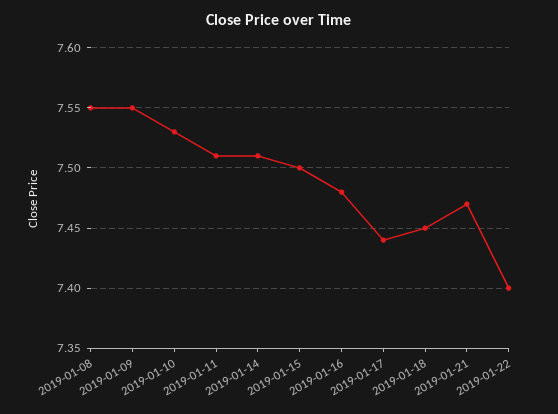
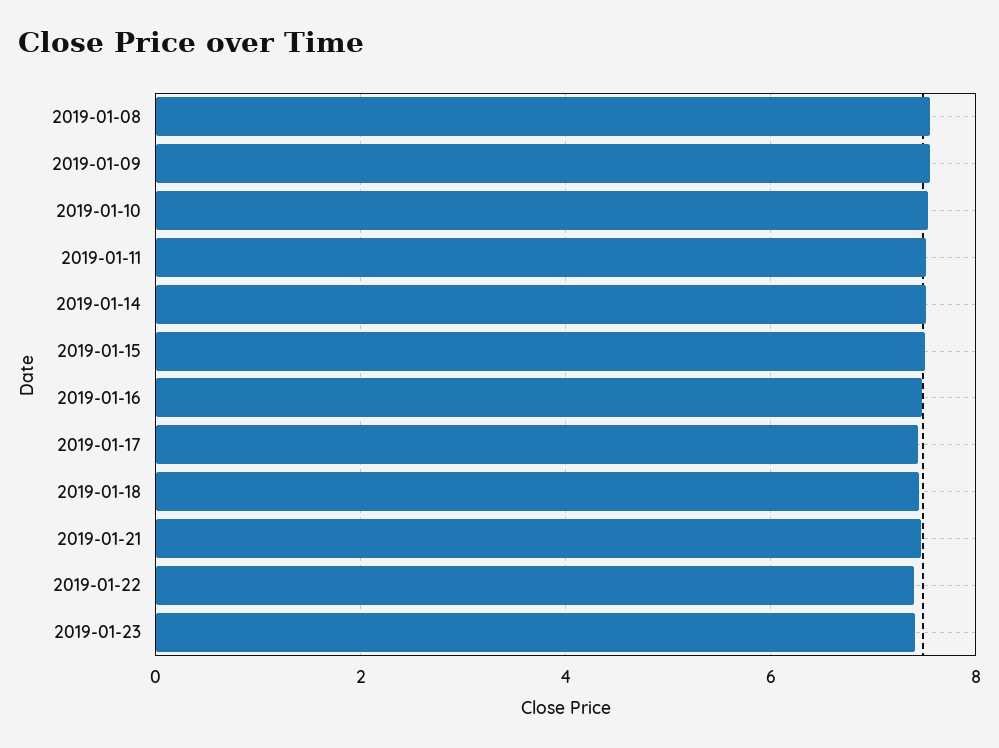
2019-01-23: none -> 7.4

